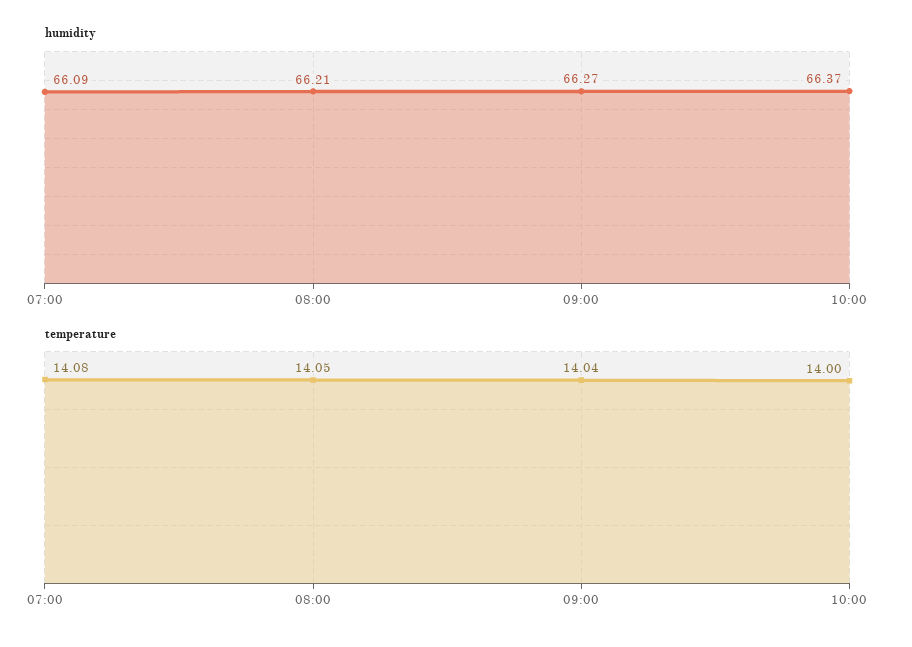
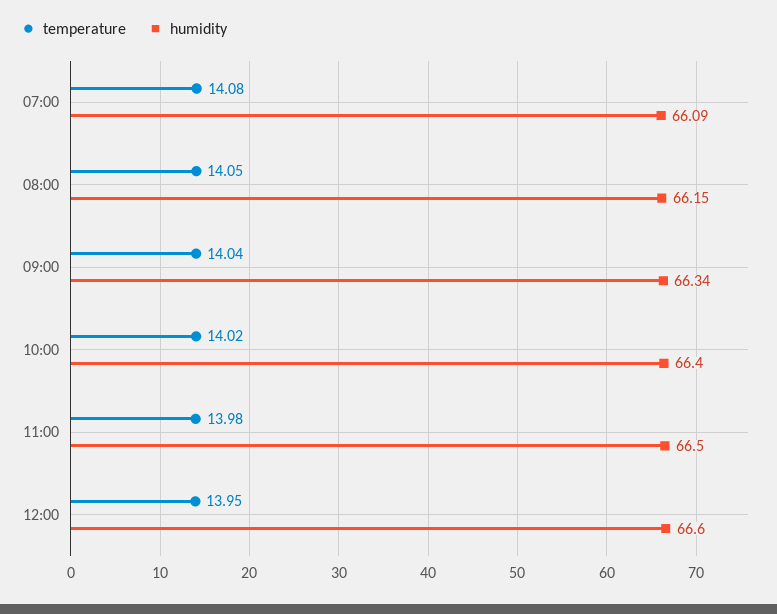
humidity, 08:00: 66.21 -> 66.15
humidity, 09:00: 66.27 -> 66.34
humidity, 10:00: 66.37 -> 66.4
temperature, 10:00: 14 -> 14.02
temperature, 11:00: none -> 13.98
humidity, 11:00: none -> 66.5
temperature, 12:00: none -> 13.95
humidity, 12:00: none -> 66.6

